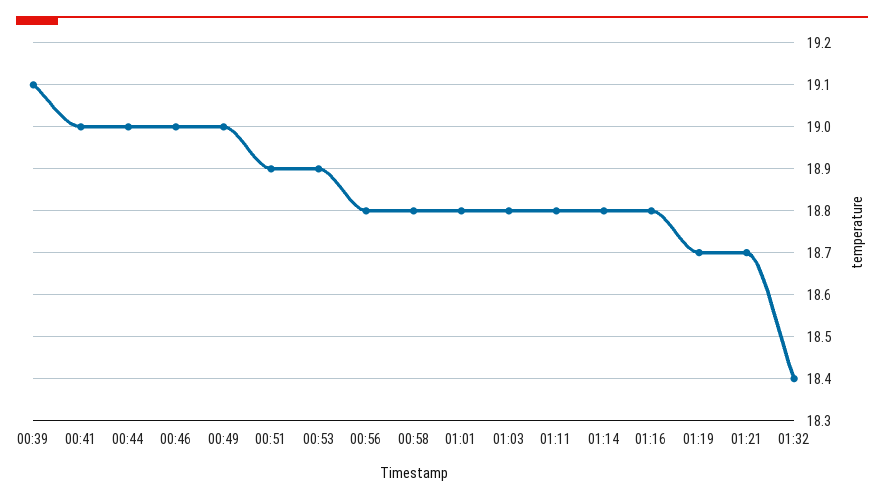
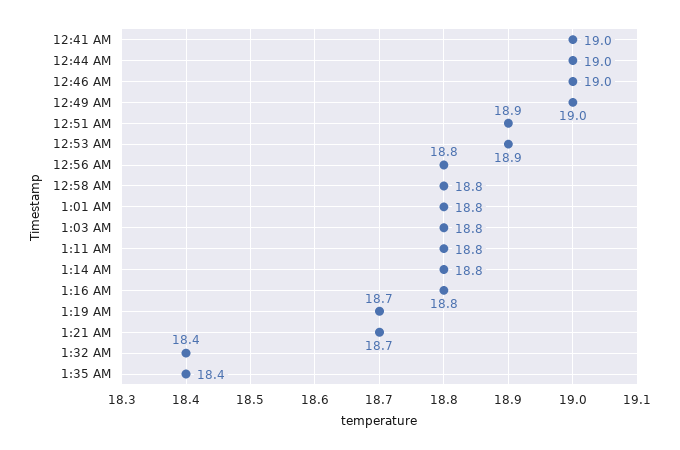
00:39: 19.1 -> none
1:35 AM: none -> 18.4

